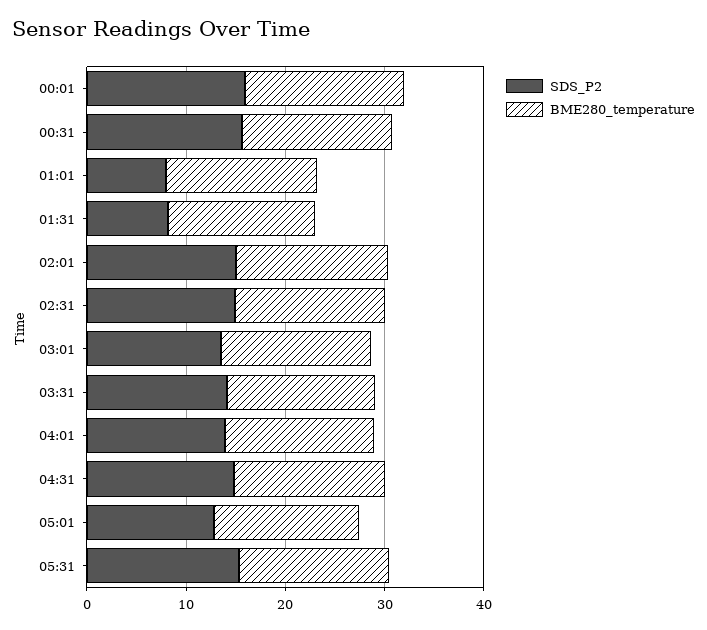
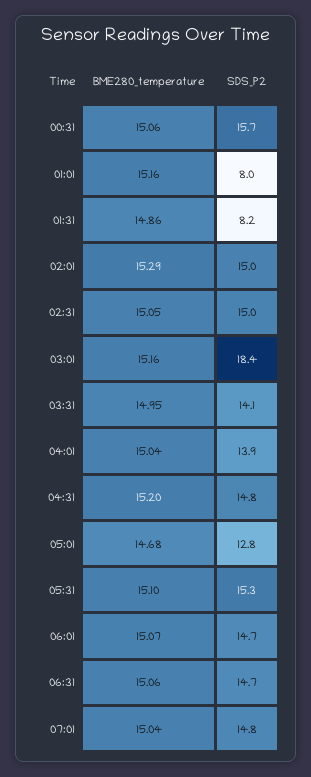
SDS_P2, 00:01: 16 -> none
BME280_temperature, 00:01: 16 -> none
SDS_P2, 03:01: 14 -> 18.4
BME280_temperature, 06:01: none -> 15.07
SDS_P2, 06:01: none -> 14.7
BME280_temperature, 06:31: none -> 15.06
SDS_P2, 06:31: none -> 14.7
BME280_temperature, 07:01: none -> 15.04
SDS_P2, 07:01: none -> 14.8

